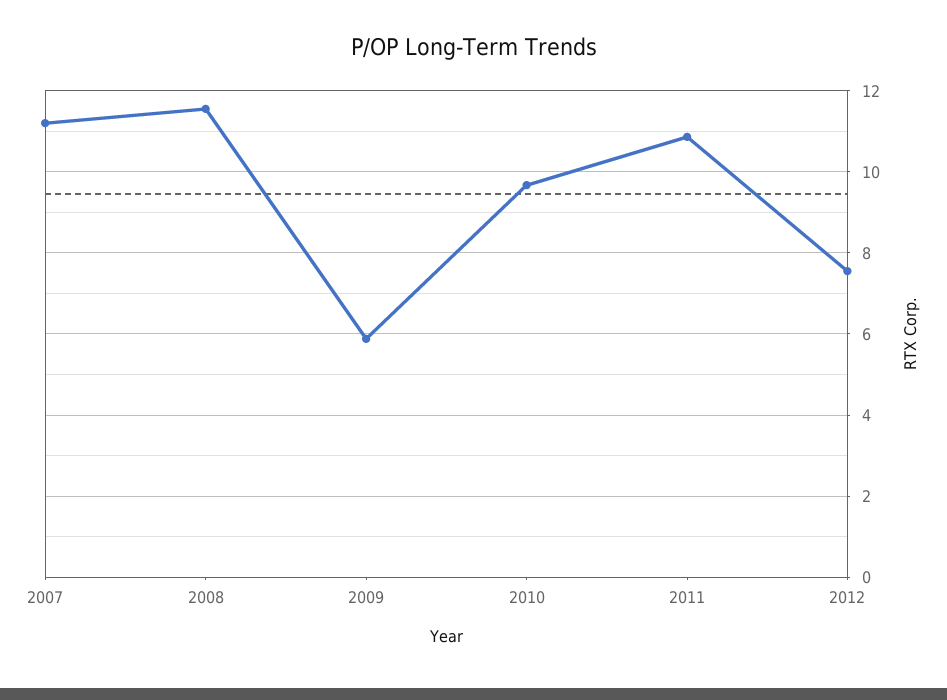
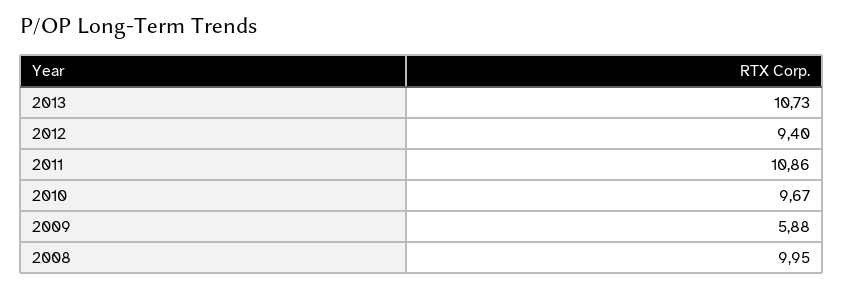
2007: 11.2 -> none
2008: 11.6 -> 9.95
2012: 7.6 -> 9.4
2013: none -> 10.73

